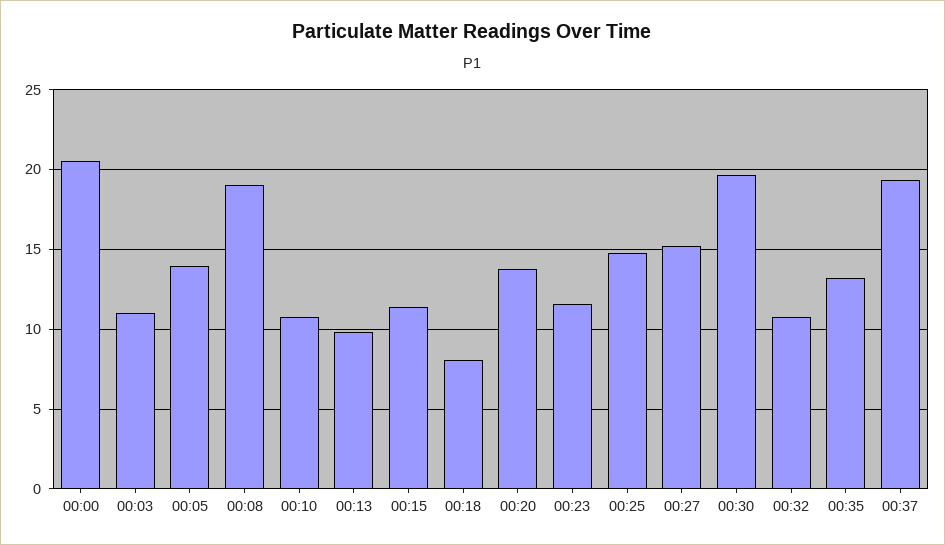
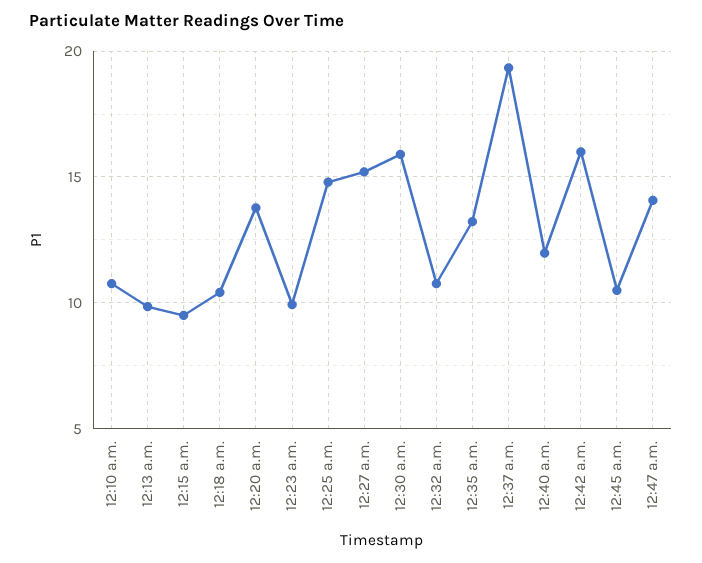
00:00: 20.5 -> none
00:03: 11 -> none
00:05: 14 -> none
00:08: 19 -> none
00:15: 11.5 -> 9.5
00:18: 8 -> 10.5
00:23: 11.5 -> 10
00:30: 19.5 -> 16
12:40 a.m.: none -> 12
12:42 a.m.: none -> 16
12:45 a.m.: none -> 10.5
12:47 a.m.: none -> 14

